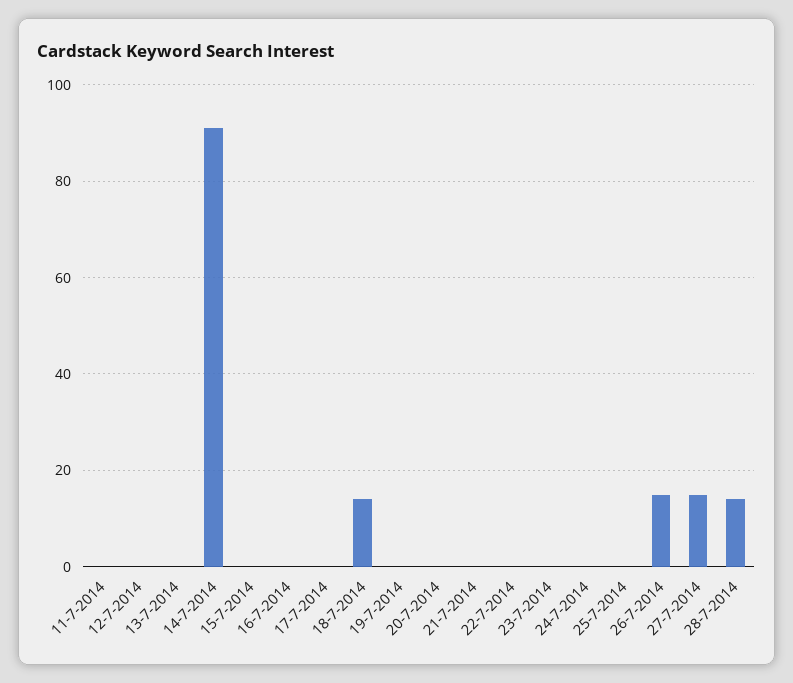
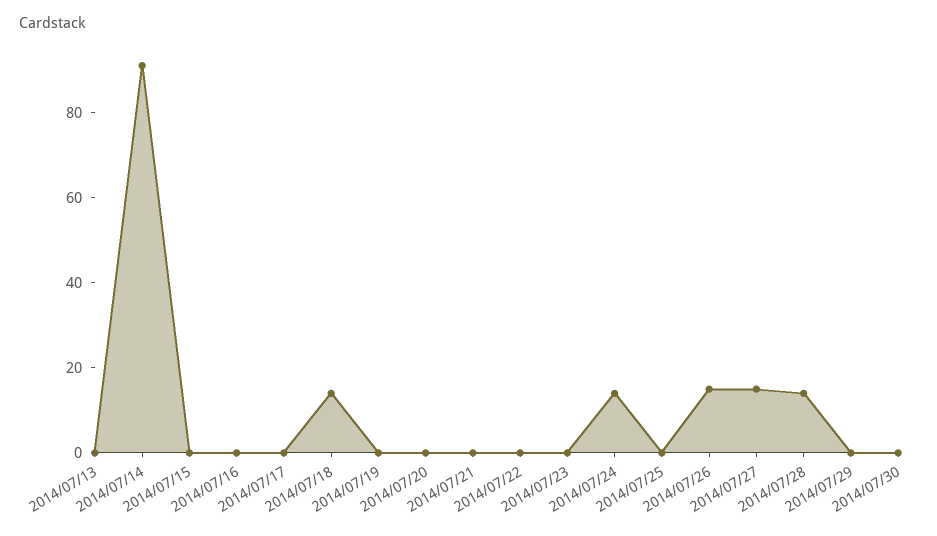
11-7-2014: 0 -> none
12-7-2014: 0 -> none
24-7-2014: 0 -> 15
2014/07/29: none -> 0
2014/07/30: none -> 0

